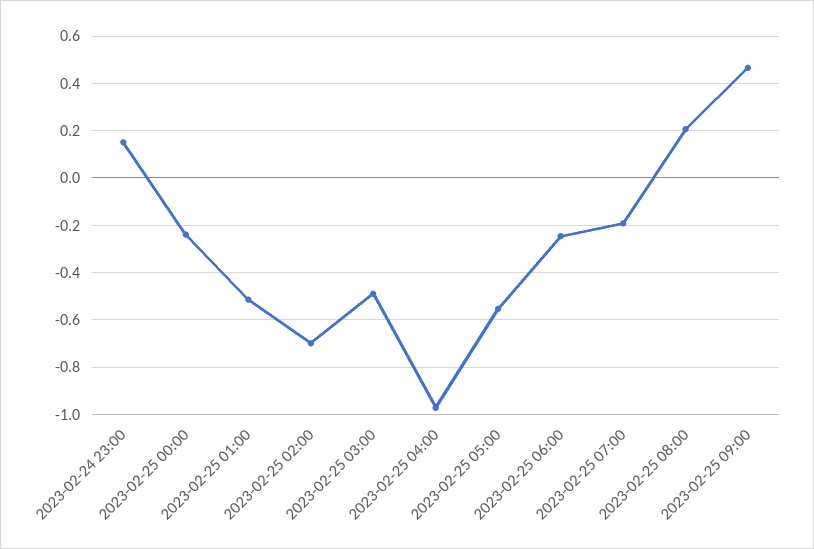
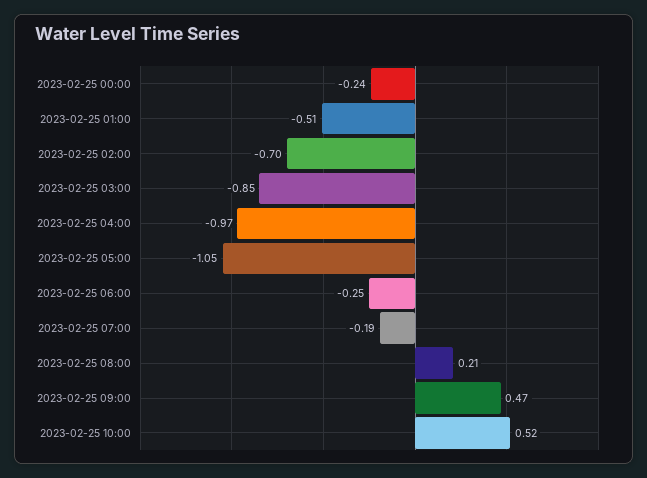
2023-02-24 23:00: 0.15 -> none
2023-02-25 03:00: -0.5 -> -0.85
2023-02-25 05:00: -0.55 -> -1.05
2023-02-25 10:00: none -> 0.52

